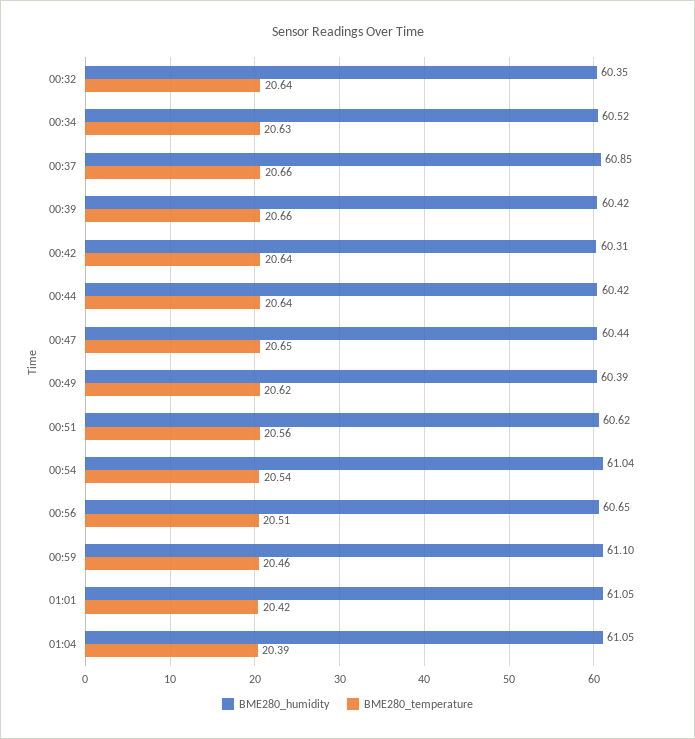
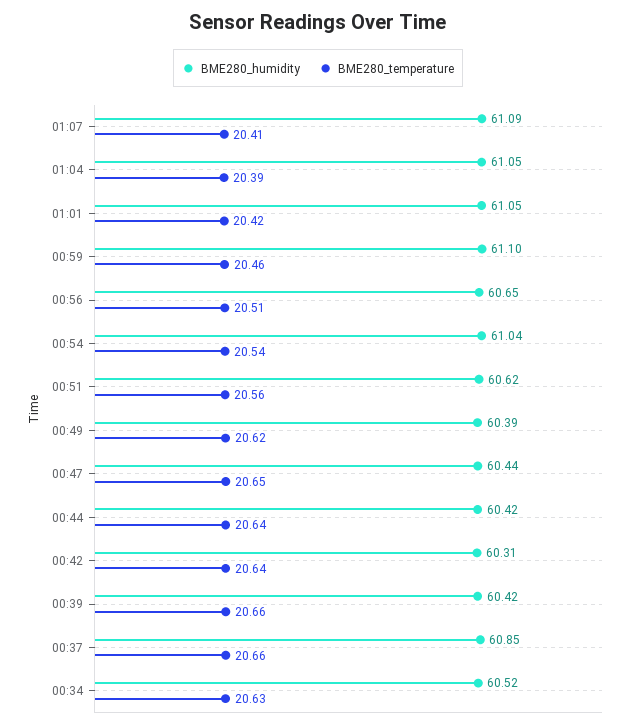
BME280_humidity, 00:32: 60.35 -> none
BME280_temperature, 00:32: 20.64 -> none
BME280_humidity, 01:07: none -> 61.09
BME280_temperature, 01:07: none -> 20.41

